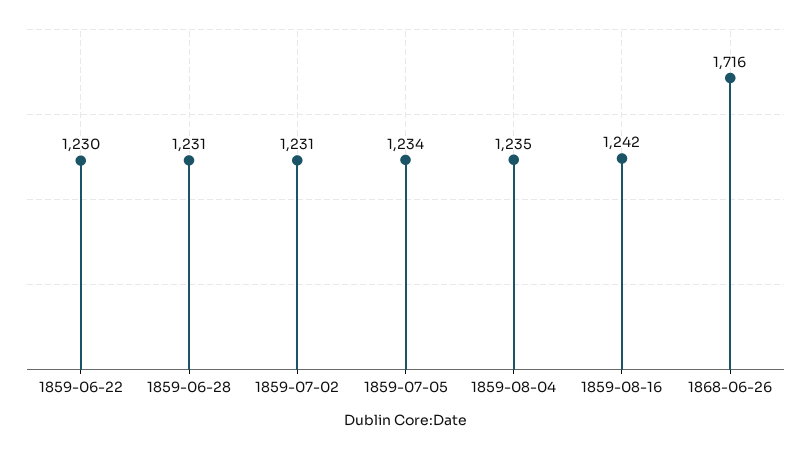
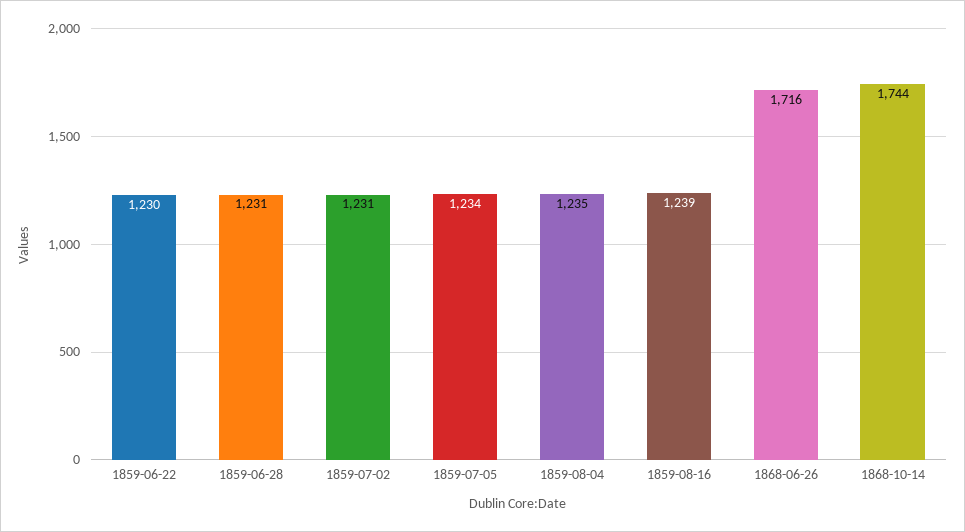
1859-08-16: 1242 -> 1239
1868-10-14: none -> 1744

